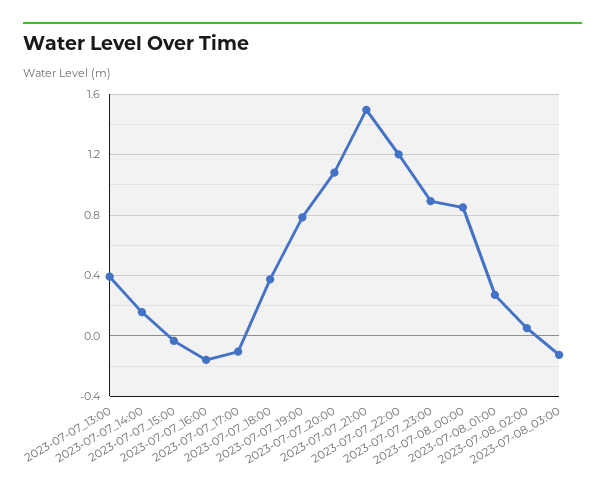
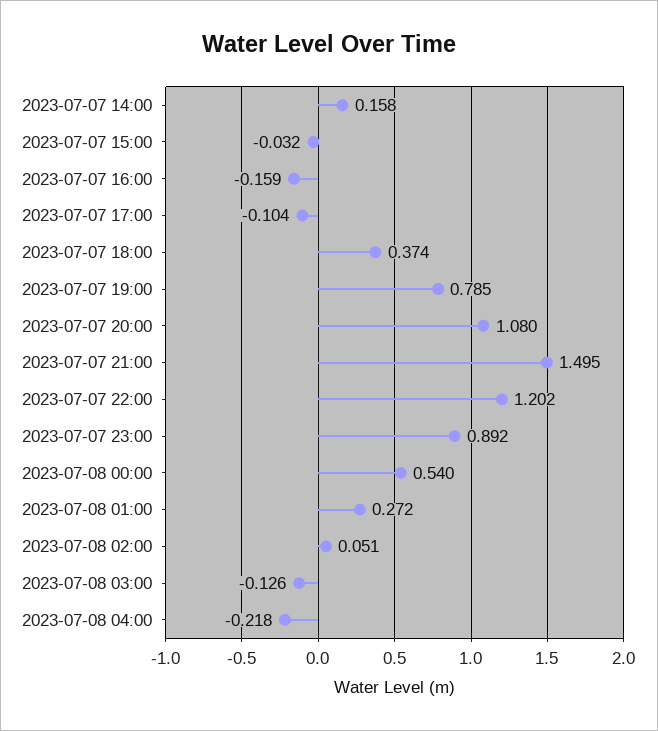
2023-07-07_13:00: 0.4 -> none
2023-07-08_00:00: 0.85 -> 0.54
2023-07-08 04:00: none -> -0.218

